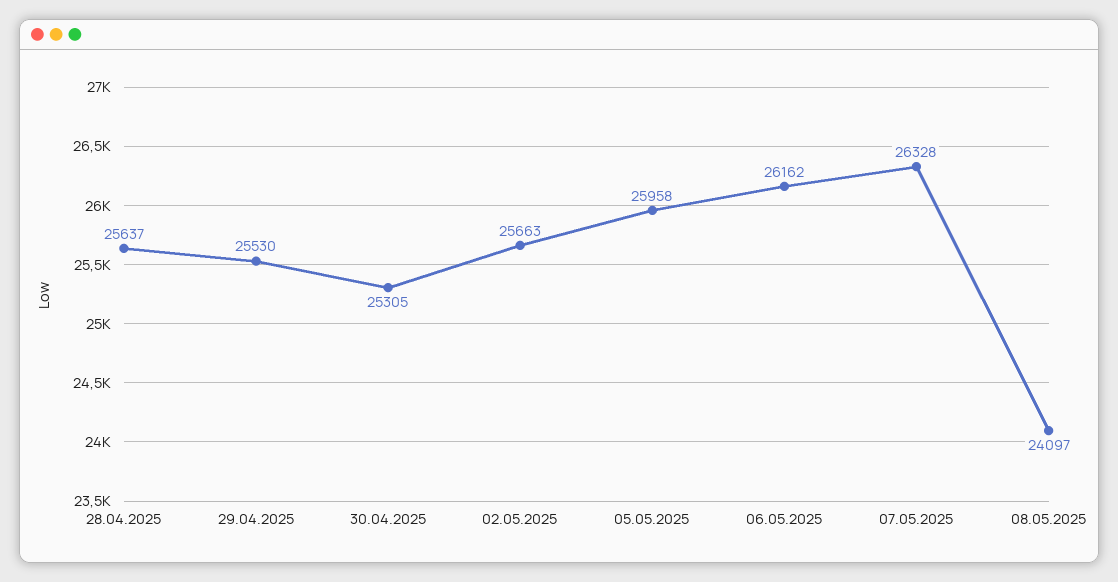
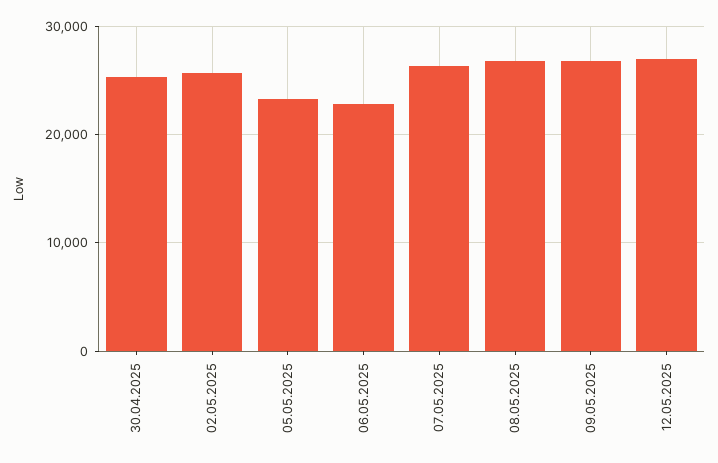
28.04.2025: 25637 -> none
29.04.2025: 25530 -> none
05.05.2025: 25958 -> 23000
06.05.2025: 26162 -> 23000
08.05.2025: 24097 -> 27000
09.05.2025: none -> 27000
12.05.2025: none -> 27000

